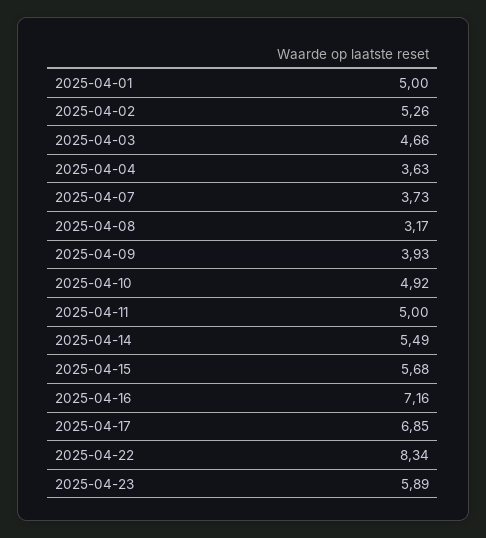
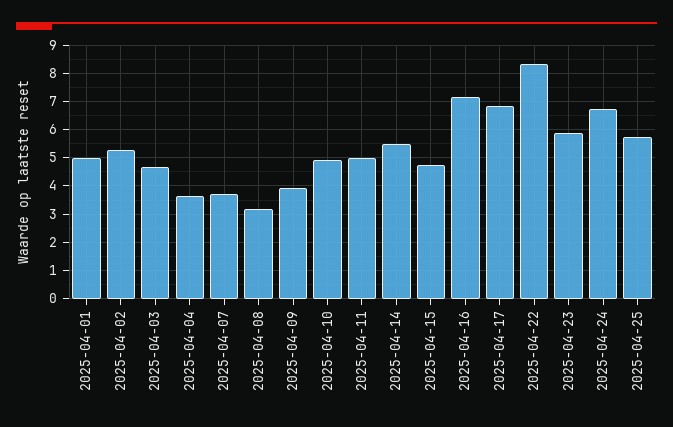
2025-04-15: 5.68 -> 4.75
2025-04-24: none -> 6.75
2025-04-25: none -> 5.75

